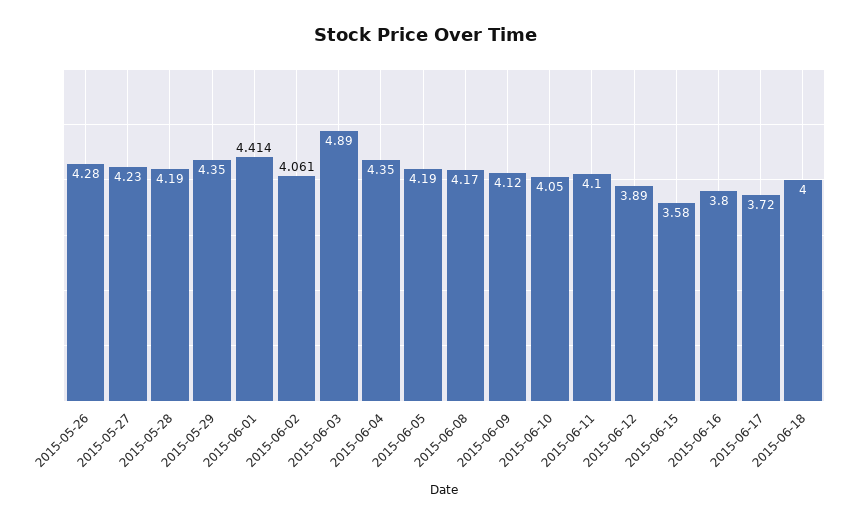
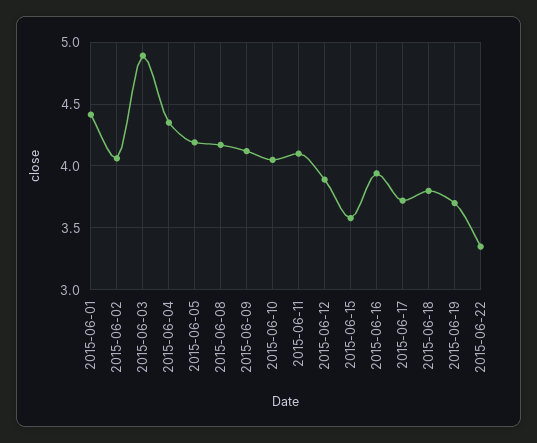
2015-05-26: 4.28 -> none
2015-05-27: 4.23 -> none
2015-05-28: 4.19 -> none
2015-05-29: 4.35 -> none
2015-06-16: 3.8 -> 3.95
2015-06-18: 4 -> 3.8
2015-06-19: none -> 3.7
2015-06-22: none -> 3.35

